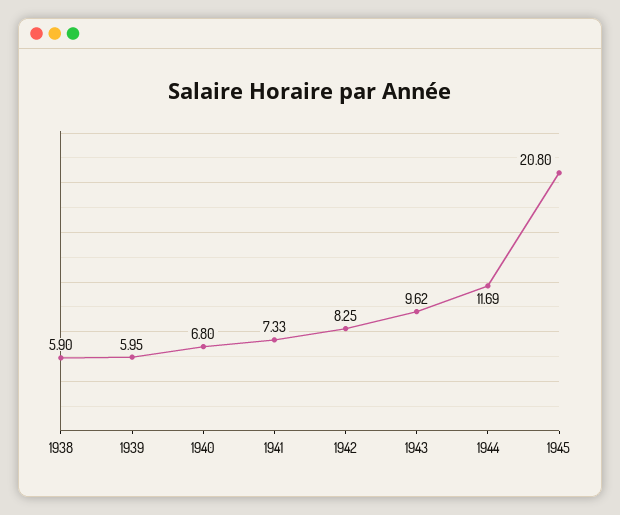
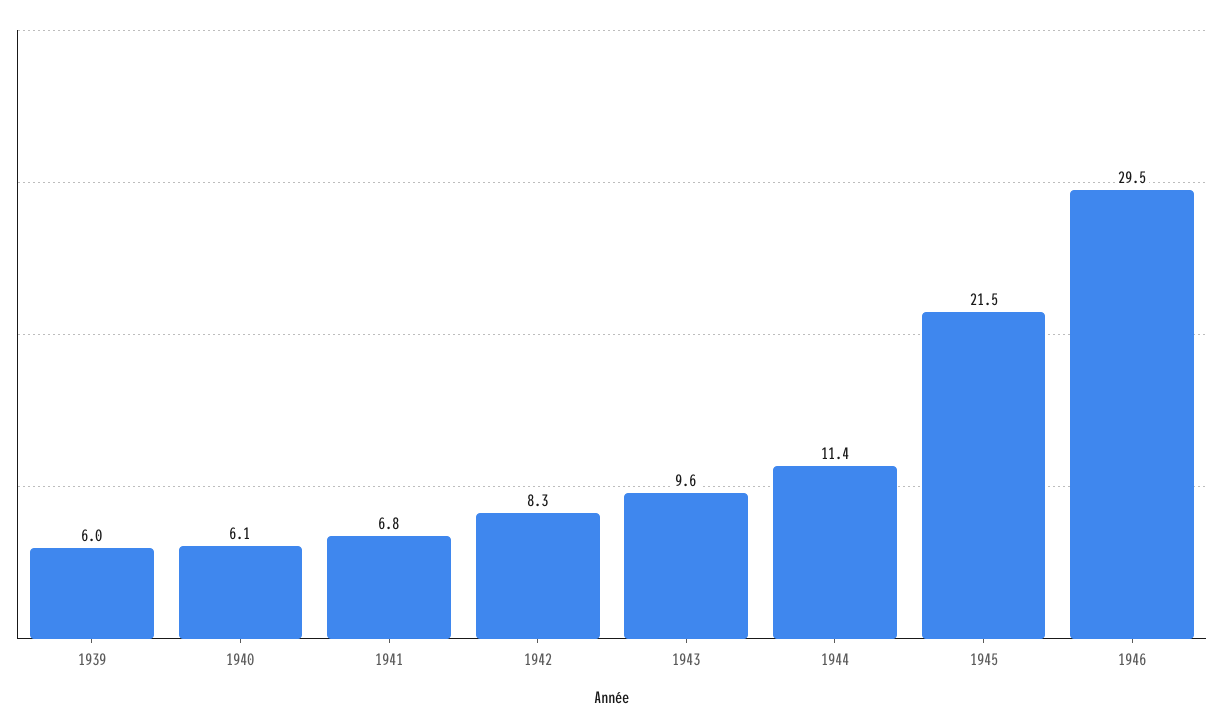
1938: 5.9 -> none
1940: 6.8 -> 6.1
1941: 7.33 -> 6.8
1944: 11.69 -> 11.4
1945: 20.8 -> 21.5
1946: none -> 29.5

